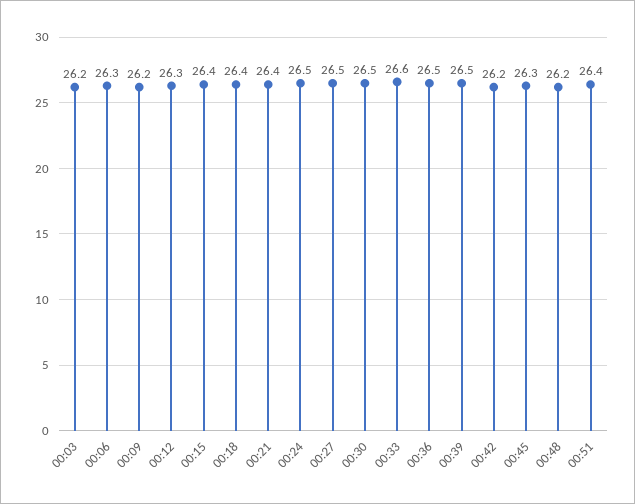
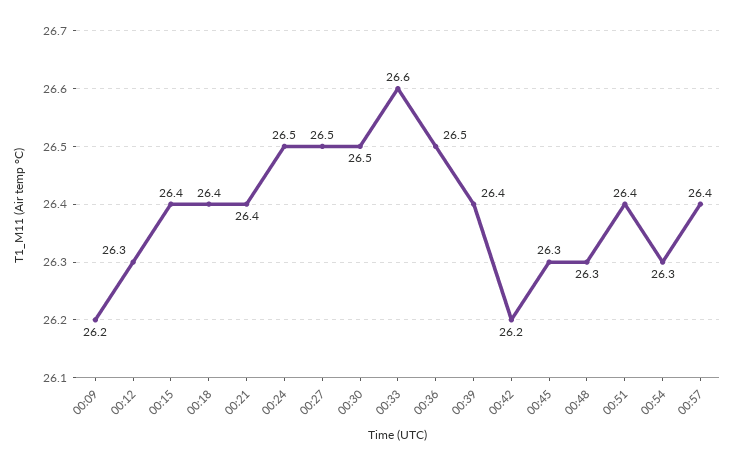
00:03: 26.2 -> none
00:06: 26.3 -> none
00:39: 26.5 -> 26.4
00:48: 26.2 -> 26.3
00:54: none -> 26.3
00:57: none -> 26.4

